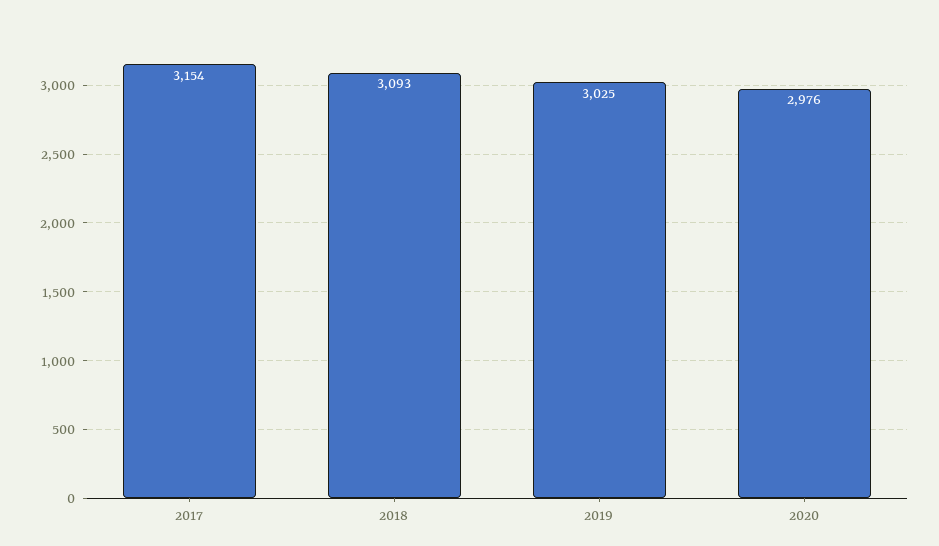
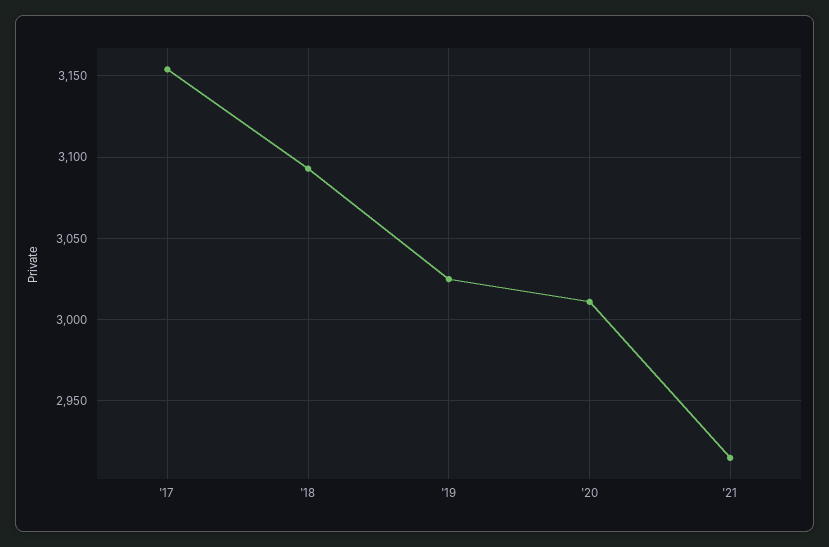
2020: 2976 -> 3010
'21: none -> 2915

